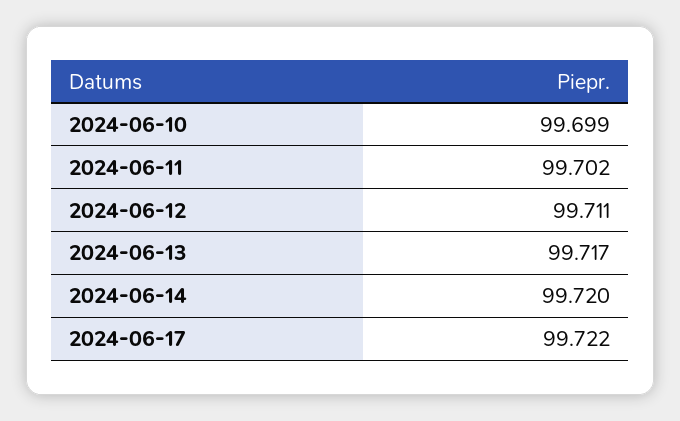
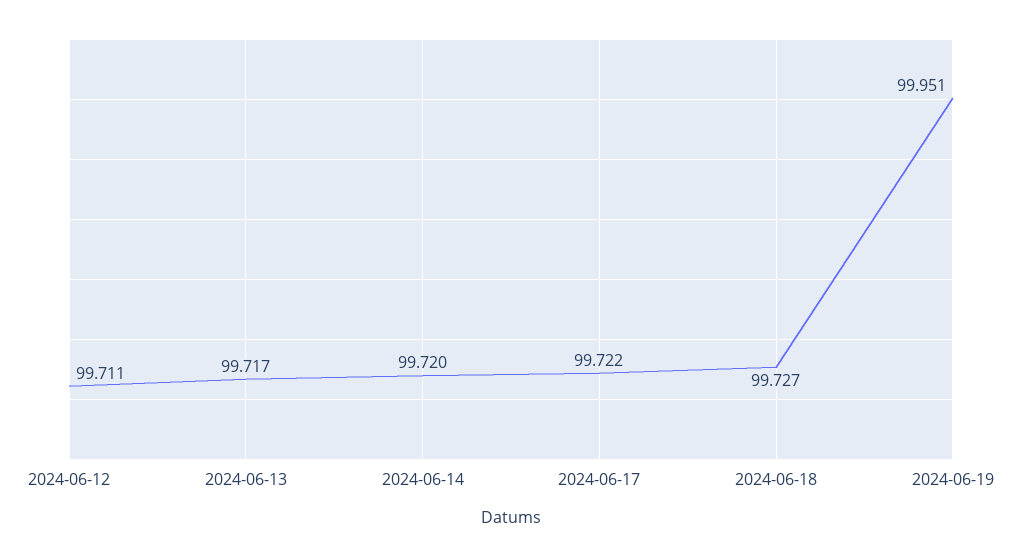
2024-06-10: 99.699 -> none
2024-06-11: 99.702 -> none
2024-06-18: none -> 99.727
2024-06-19: none -> 99.951

